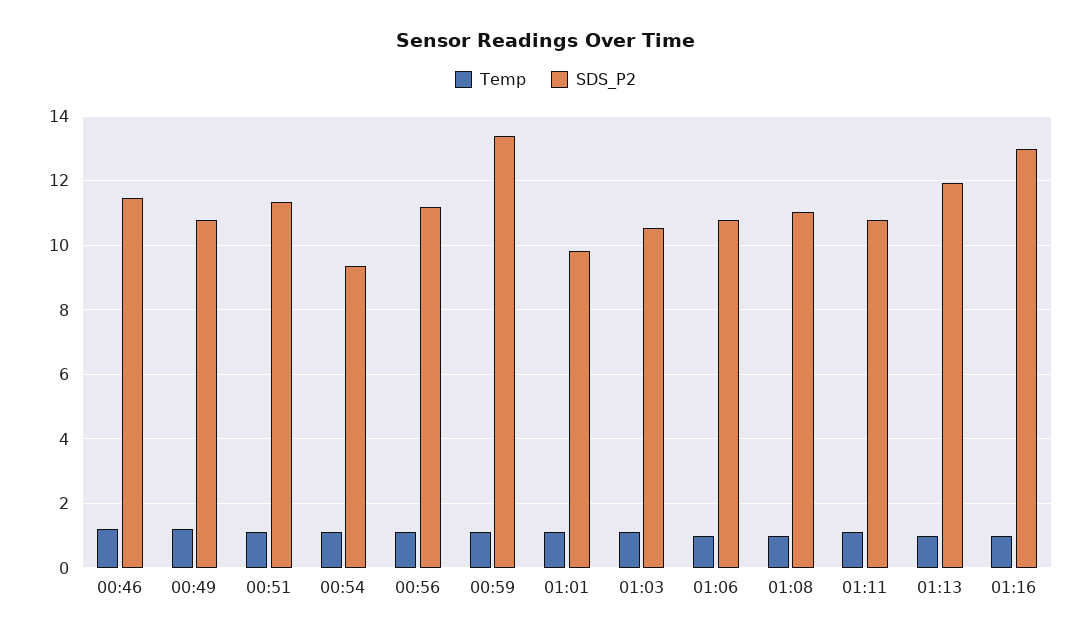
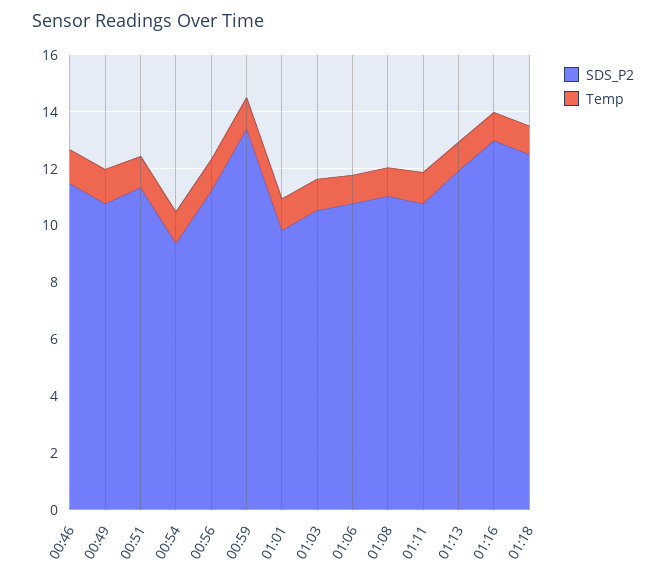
SDS_P2, 01:18: none -> 12.5
Temp, 01:18: none -> 1

